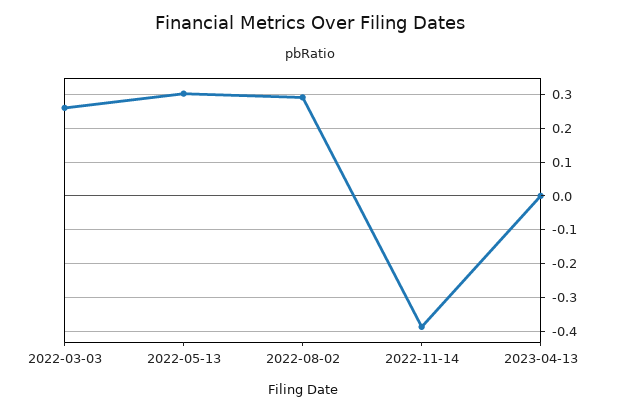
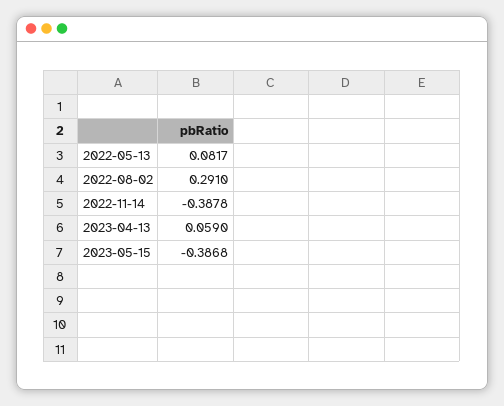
2022-03-03: 0.26 -> none
2022-05-13: 0.3 -> 0.0817
2023-04-13: 0 -> 0.059
2023-05-15: none -> -0.3868

